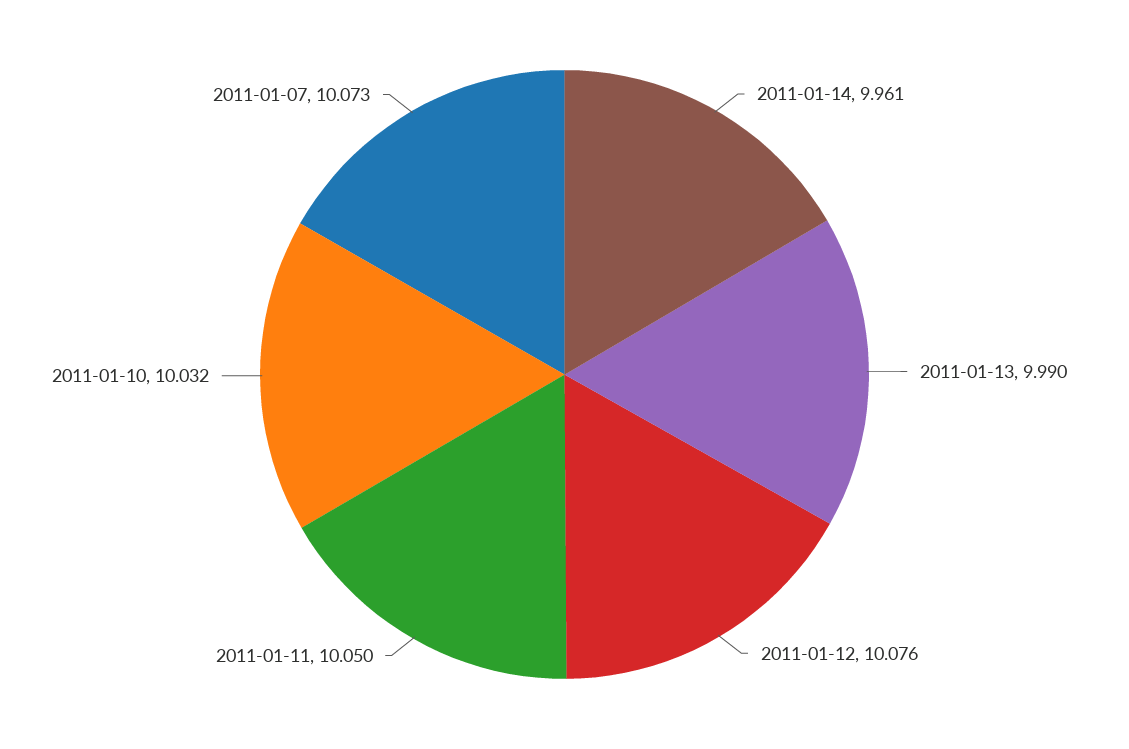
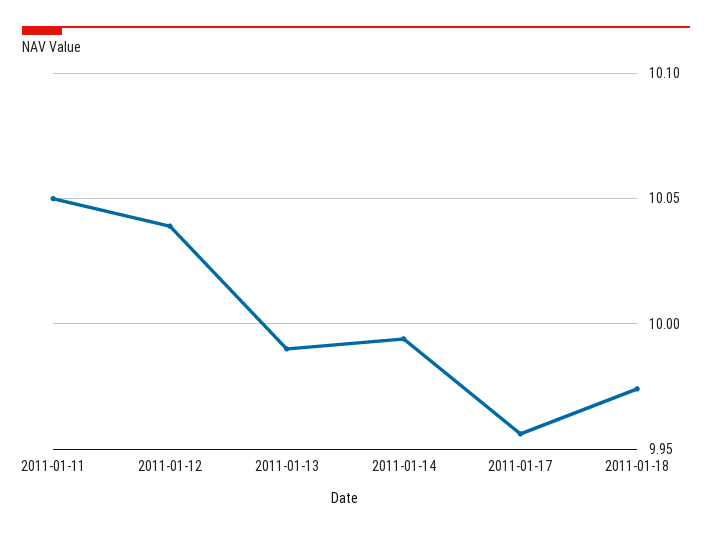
2011-01-14: 9.961 -> 9.995
2011-01-12: 10.076 -> 10.04
2011-01-10: 10.032 -> none
2011-01-07: 10.073 -> none
2011-01-17: none -> 9.955
2011-01-18: none -> 9.975

